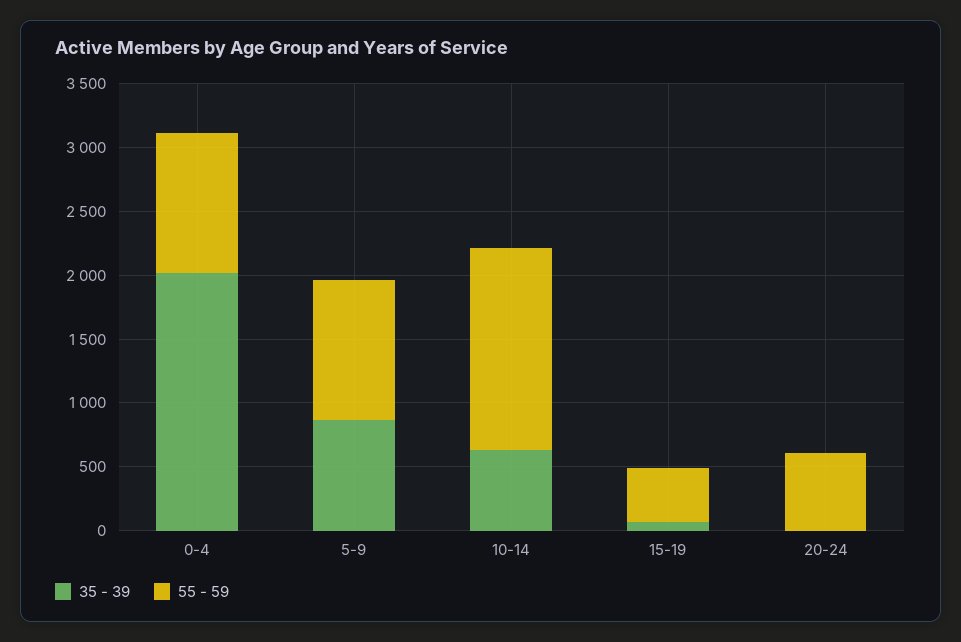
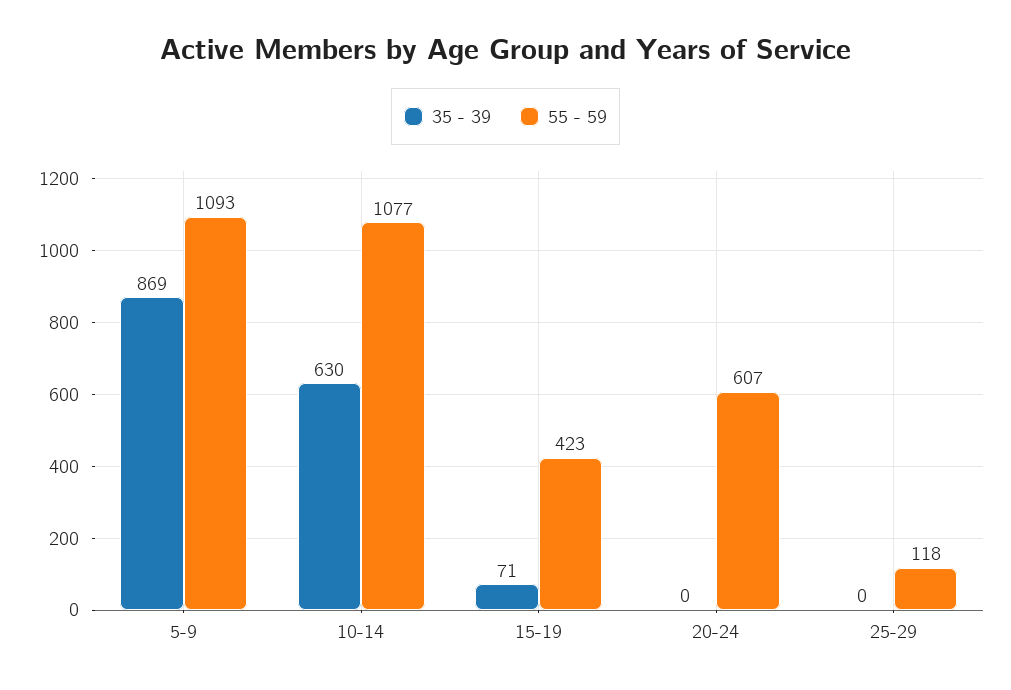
35 - 39, 0-4: 2000 -> none
55 - 59, 0-4: 1100 -> none
55 - 59, 10-14: 1600 -> 1077
35 - 39, 25-29: none -> 0
55 - 59, 25-29: none -> 118

